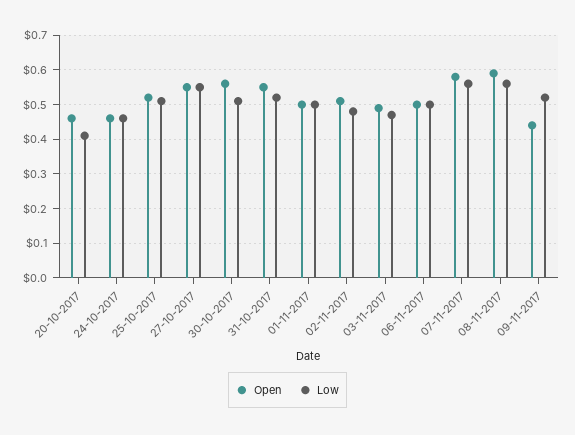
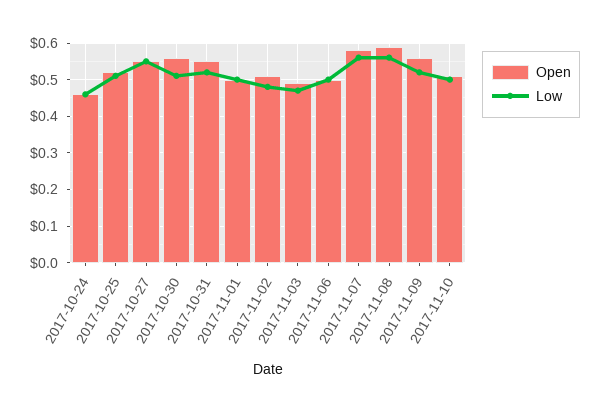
Open, 20-10-2017: 0.45 -> none
Low, 20-10-2017: 0.4 -> none
Open, 09-11-2017: 0.45 -> 0.55
Open, 2017-11-10: none -> 0.5
Low, 2017-11-10: none -> 0.5

